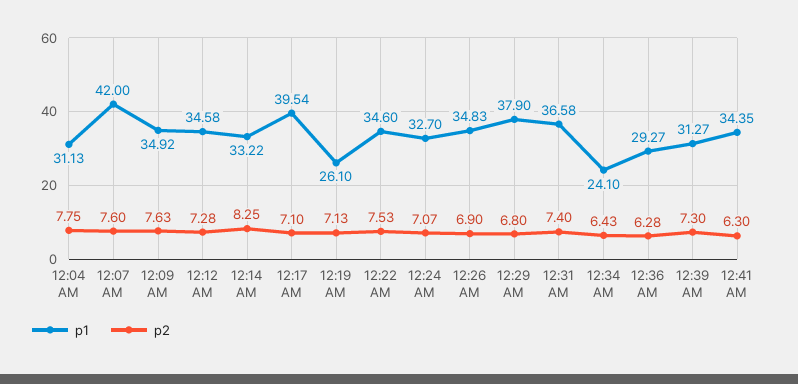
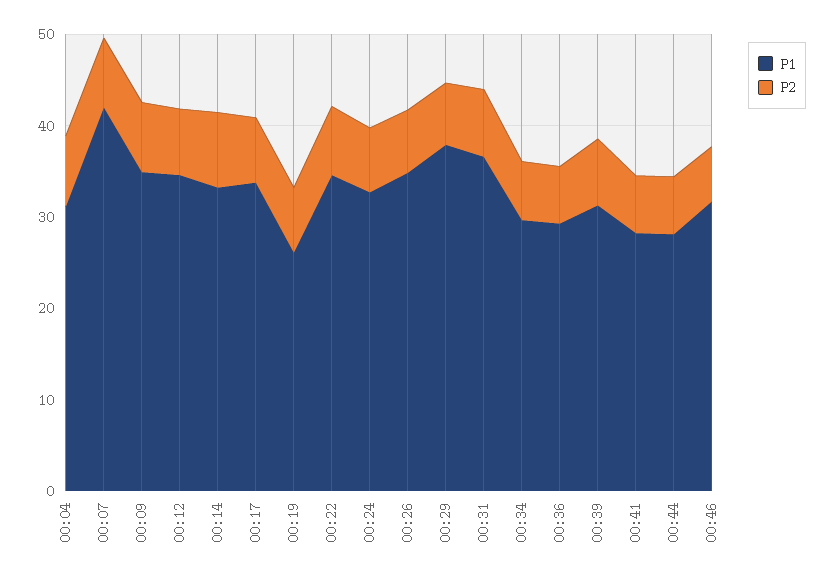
p1, 12:17 AM: 39.54 -> 34
p1, 12:34 AM: 24.1 -> 30
p1, 12:41 AM: 34.35 -> 28
p1, 00:44: none -> 28
p2, 00:44: none -> 6
p1, 00:46: none -> 32
p2, 00:46: none -> 6

